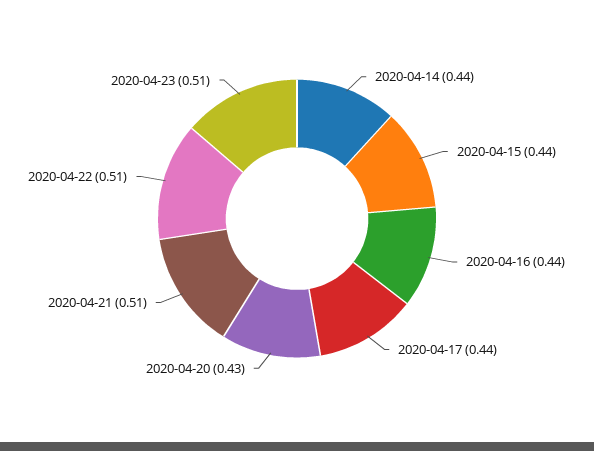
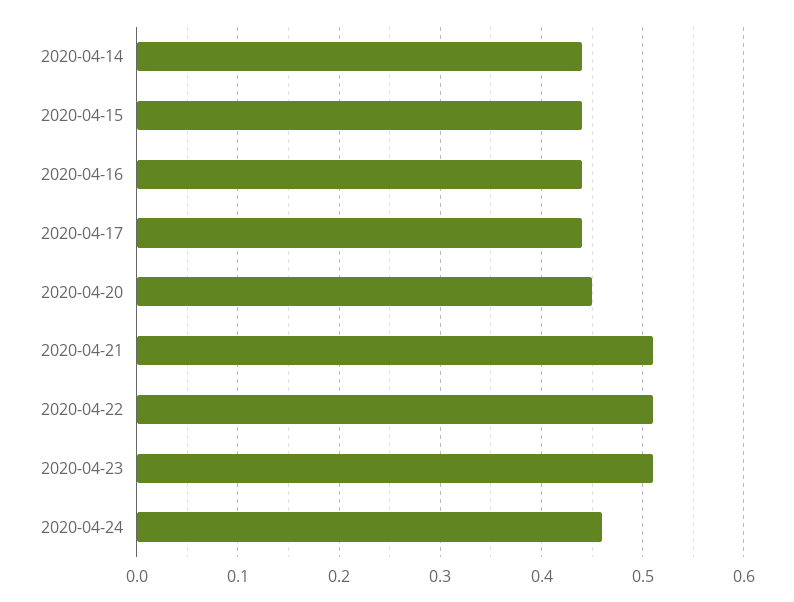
2020-04-20: 0.43 -> 0.45
2020-04-24: none -> 0.46

